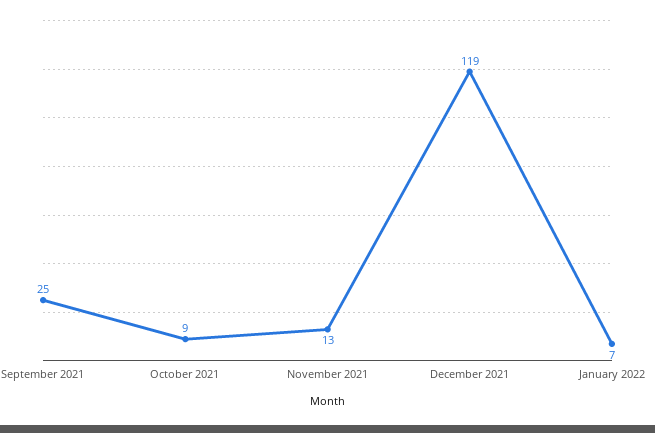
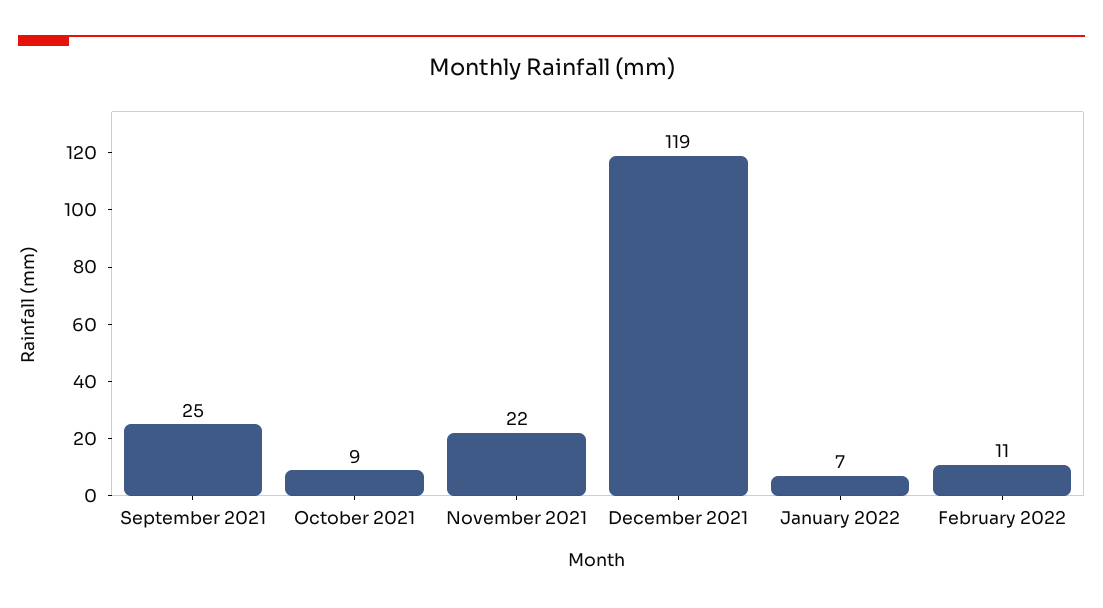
November 2021: 13 -> 22
February 2022: none -> 11

